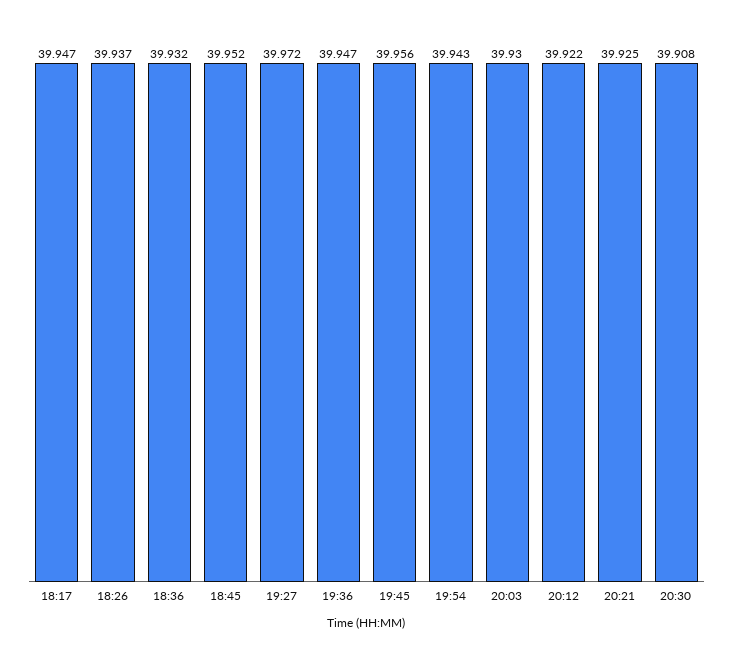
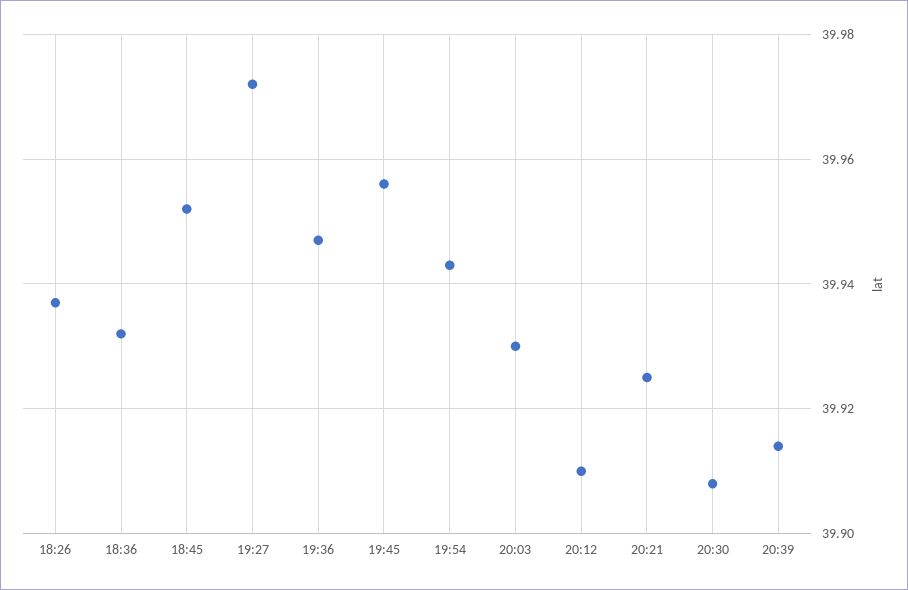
18:17: 39.947 -> none
20:12: 39.922 -> 39.91
20:39: none -> 39.915

